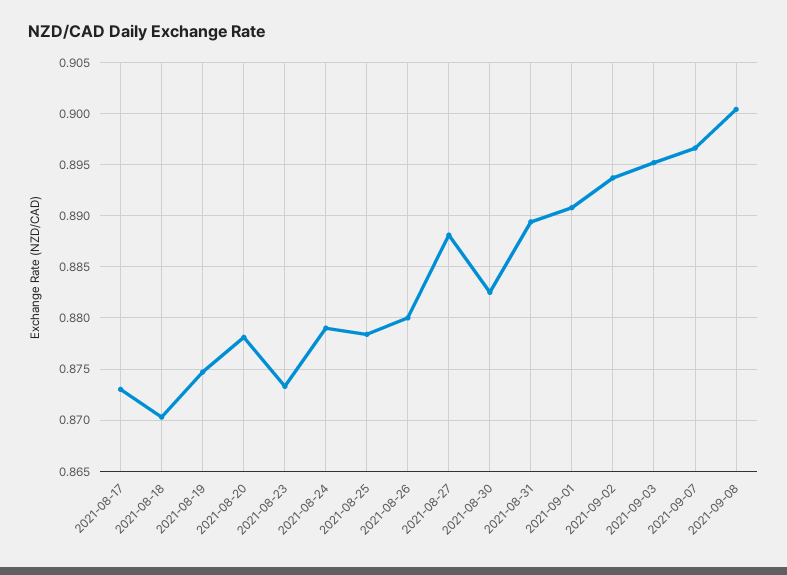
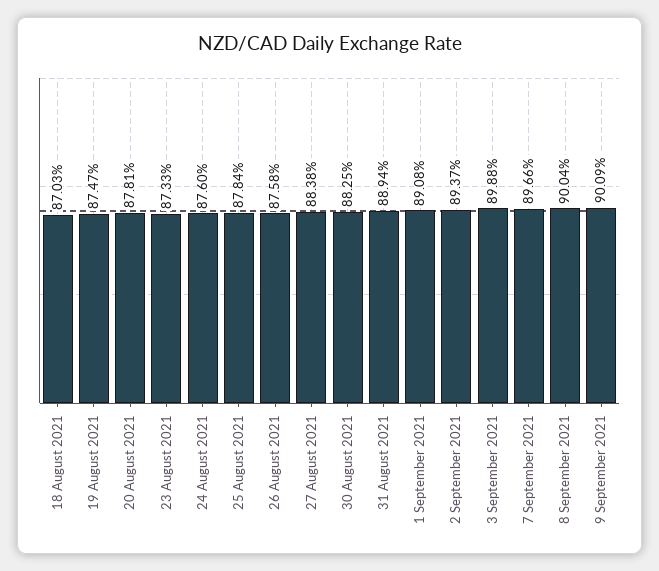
2021-08-17: 0.873 -> none
2021-08-24: 0.879 -> 0.876
2021-08-26: 0.88 -> 0.8758
2021-08-27: 0.888 -> 0.8838
2021-09-03: 0.895 -> 0.8988
9 September 2021: none -> 0.9009

